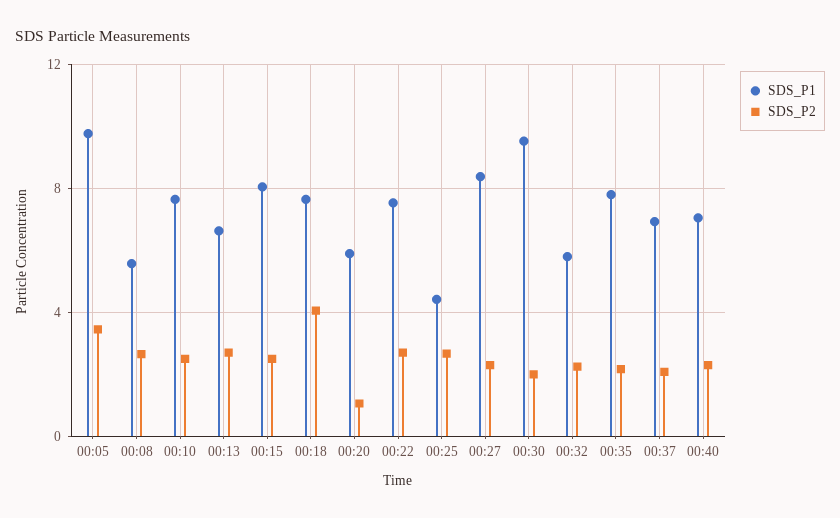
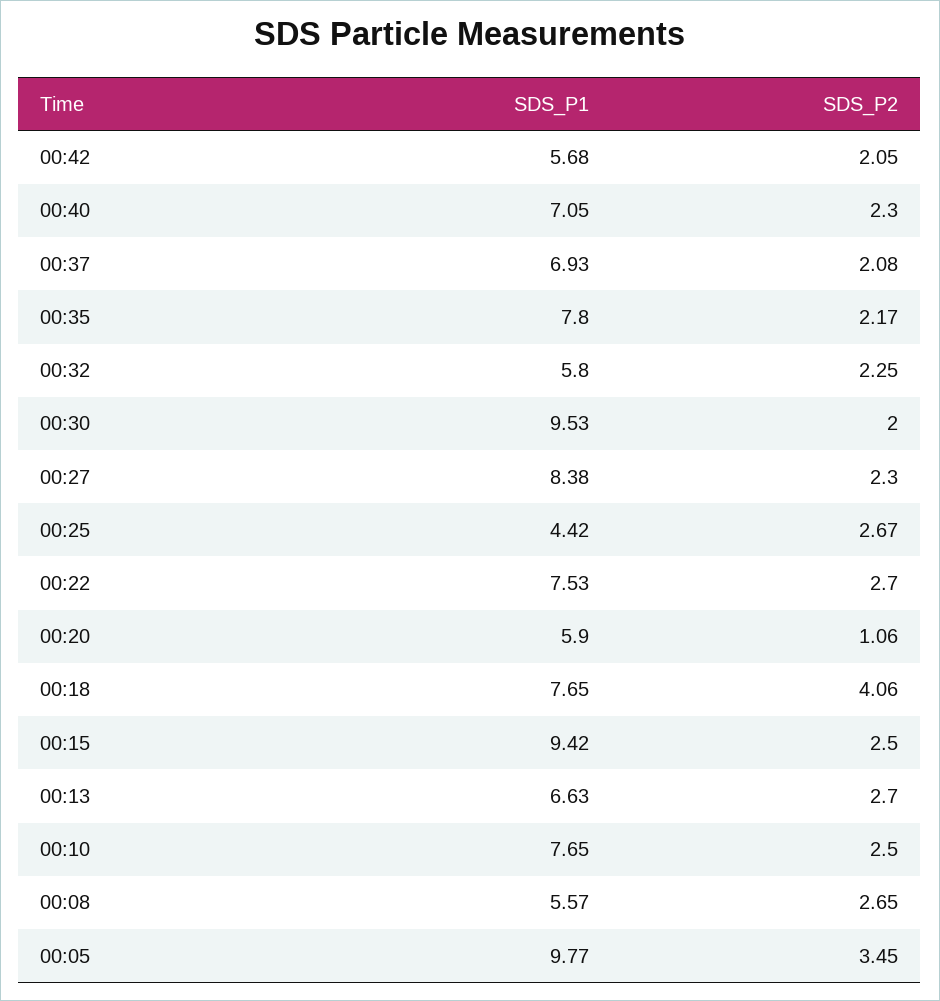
SDS_P1, 00:15: 8 -> 9.42
SDS_P1, 00:42: none -> 5.68
SDS_P2, 00:42: none -> 2.05

